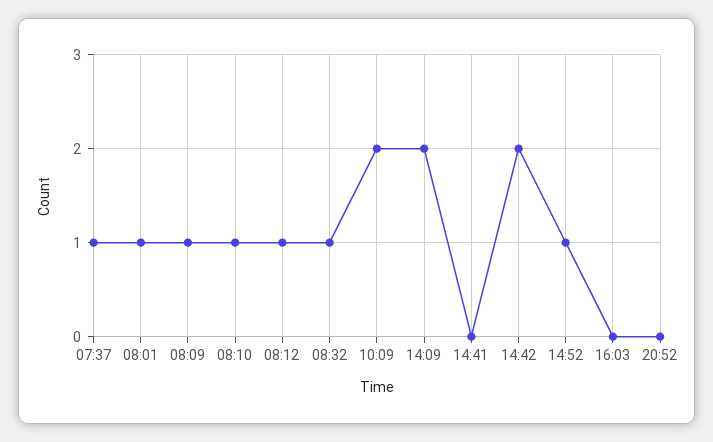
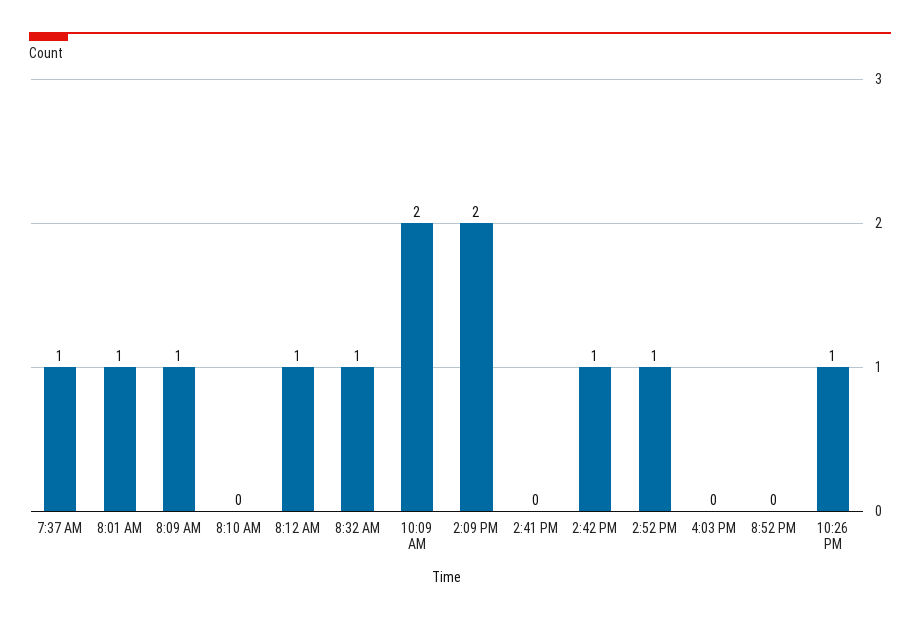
08:10: 1 -> 0
14:42: 2 -> 1
10:26 PM: none -> 1

